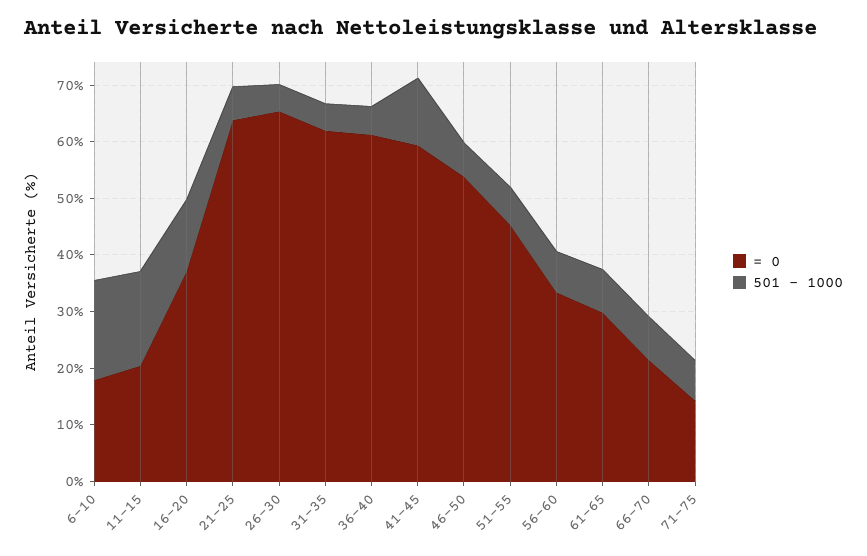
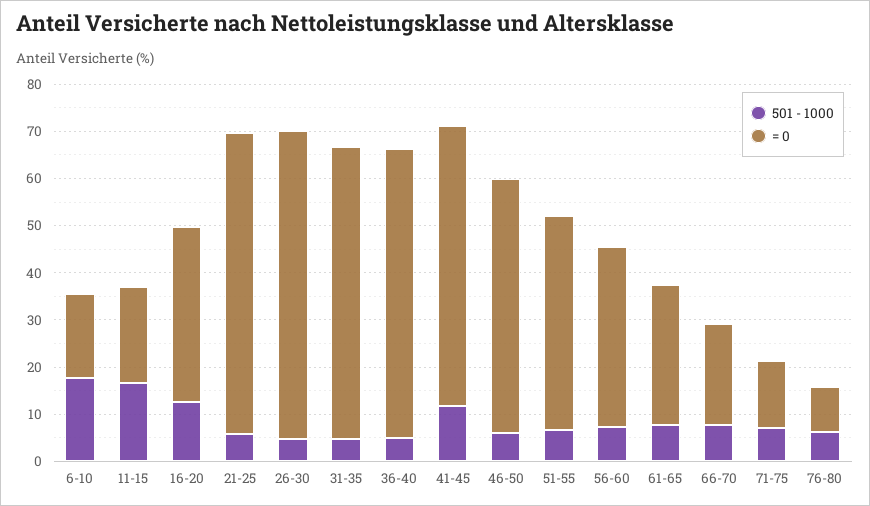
= 0, 56-60: 34 -> 38
501 - 1000, 76-80: none -> 6
= 0, 76-80: none -> 10

